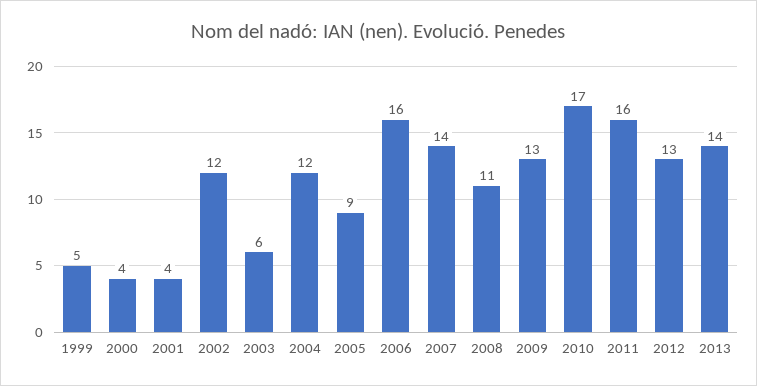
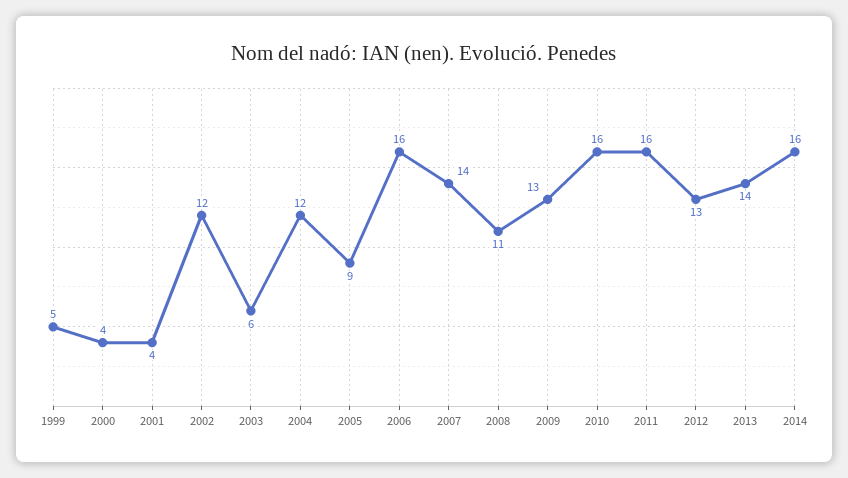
2010: 17 -> 16
2014: none -> 16

